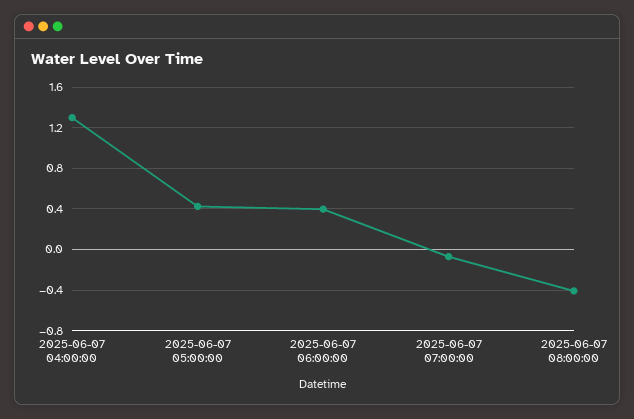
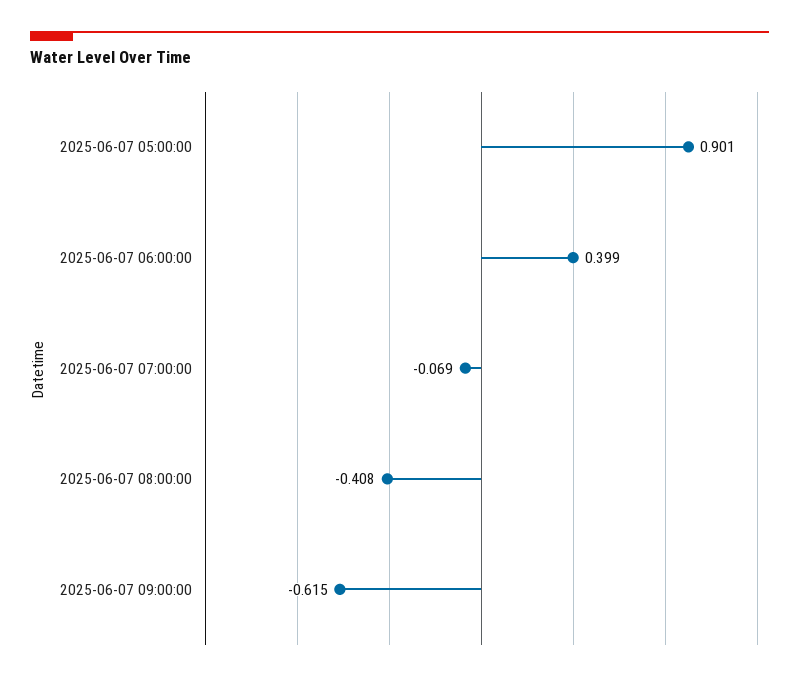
2025-06-07 04:00:00: 1.3 -> none
2025-06-07 05:00:00: 0.4 -> 0.901
2025-06-07 09:00:00: none -> -0.615

